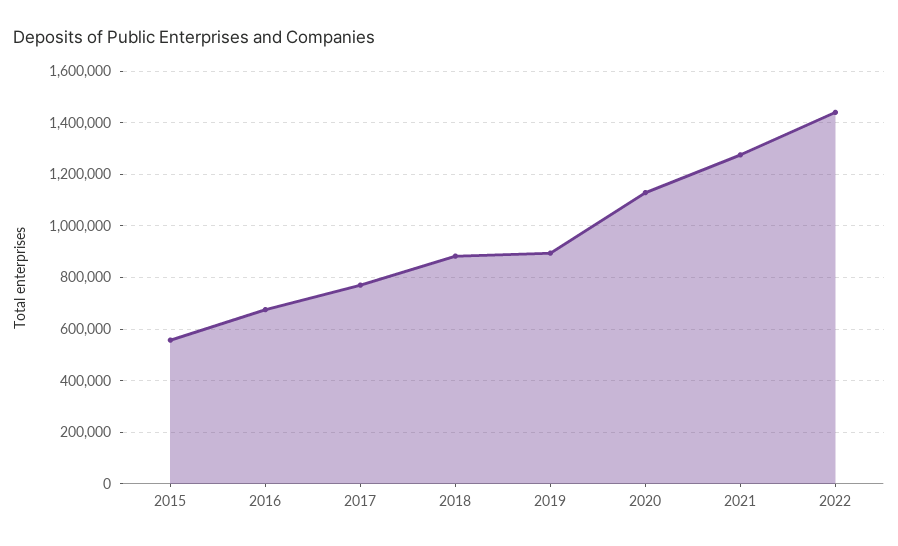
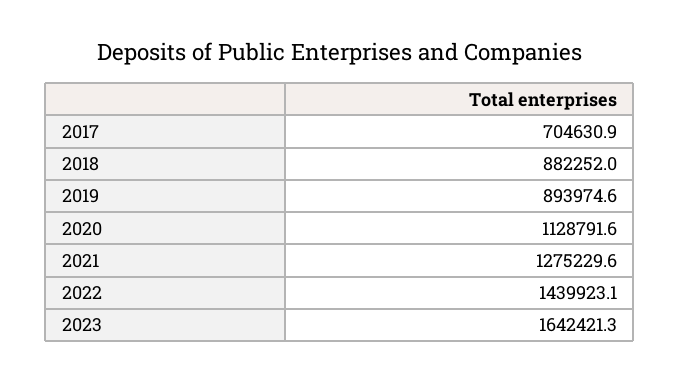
2015: 550000 -> none
2016: 675000 -> none
2017: 775000 -> 704630.9
2023: none -> 1642421.3

